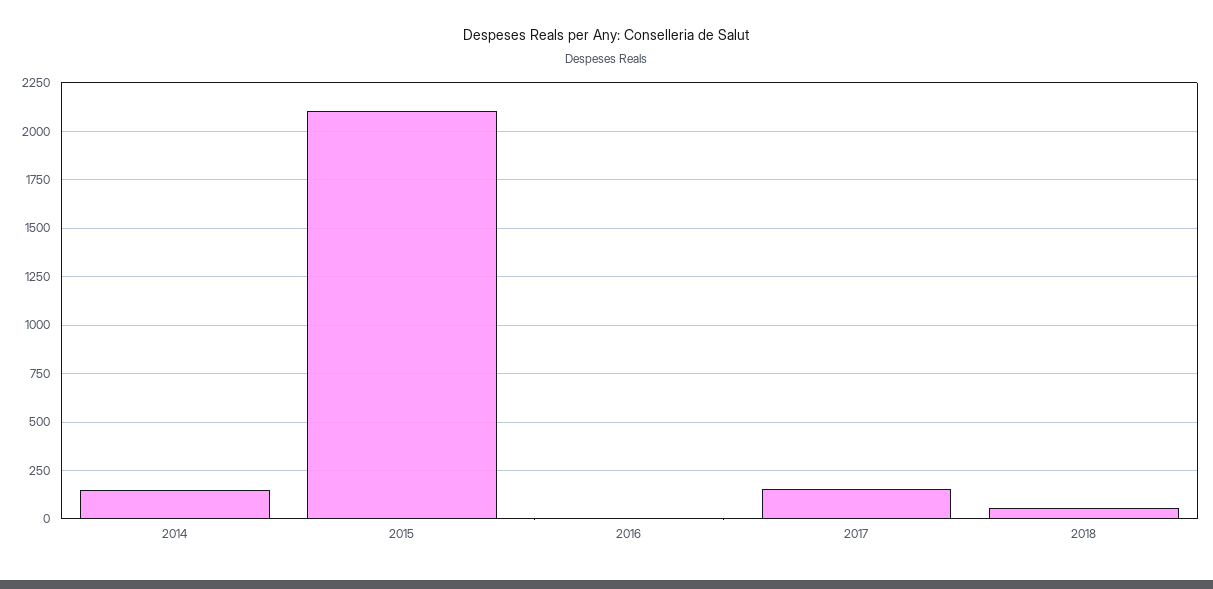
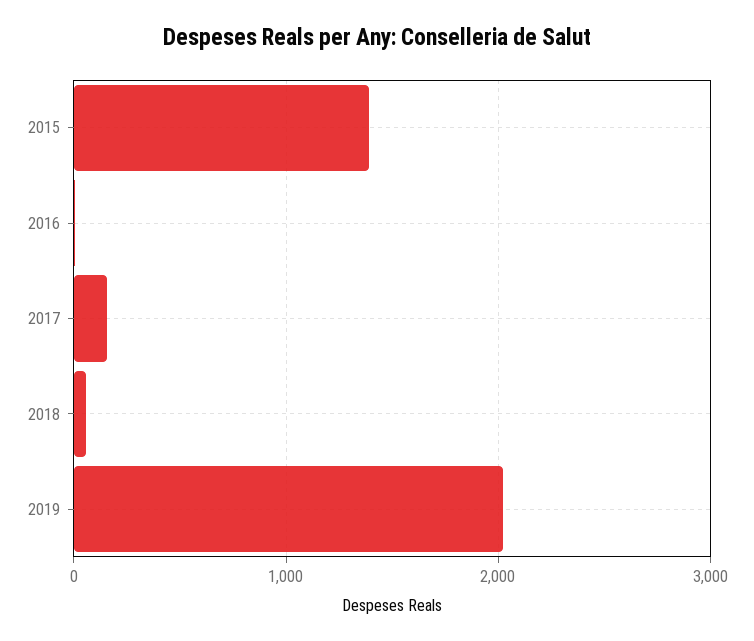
2014: 150 -> none
2015: 2100 -> 1400
2019: none -> 2000

